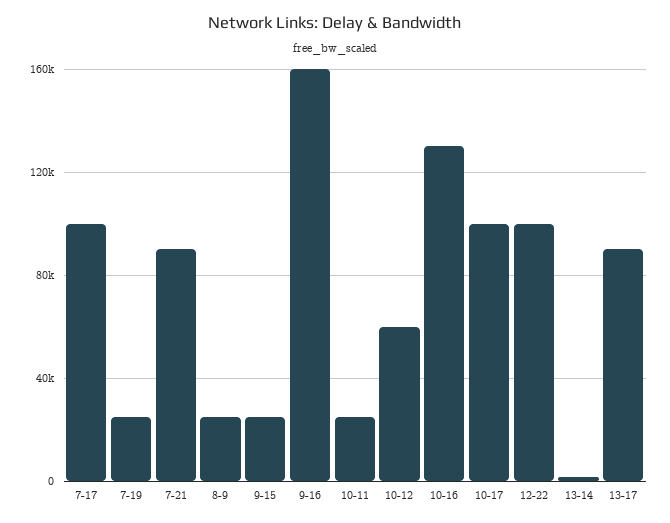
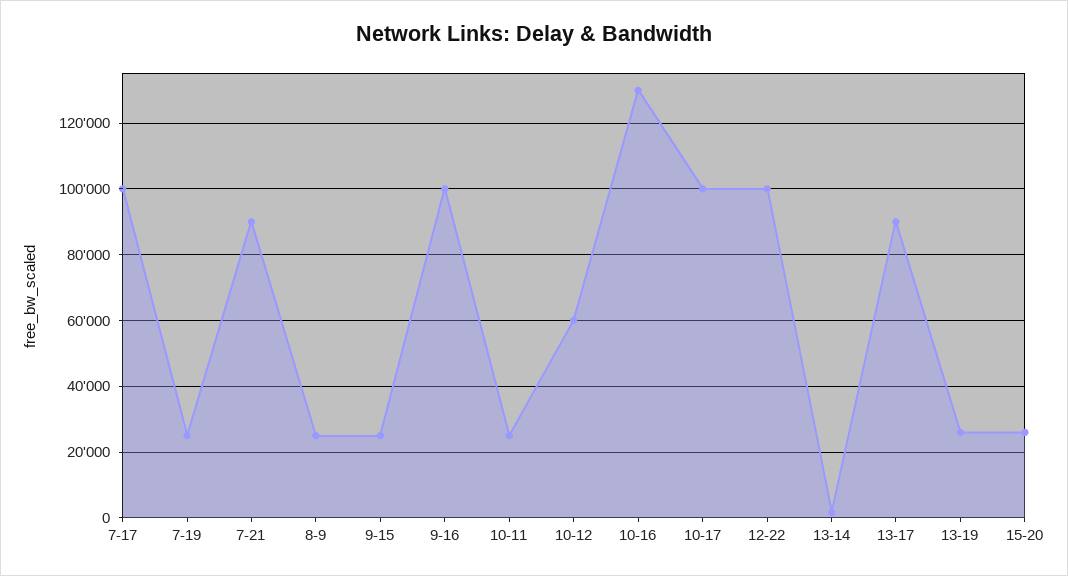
9-16: 160000 -> 100000
13-19: none -> 26000
15-20: none -> 26000

